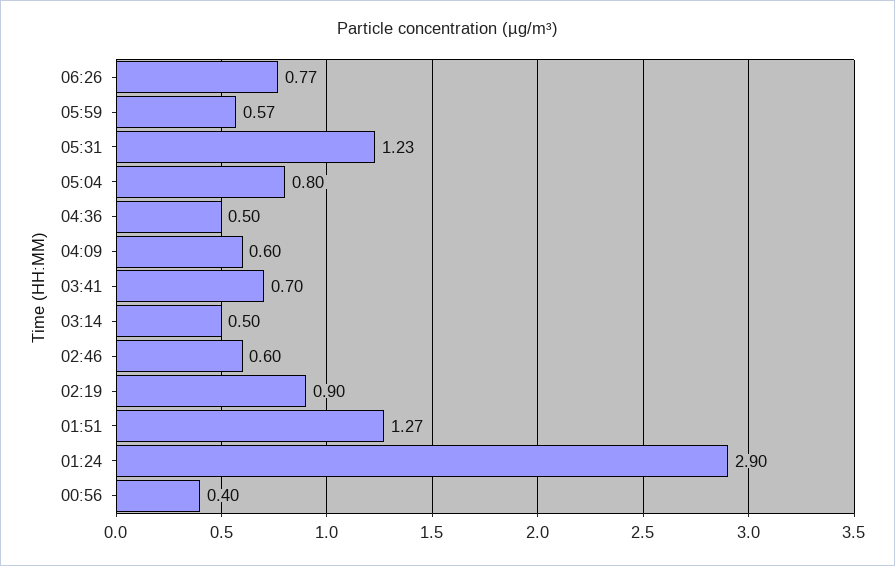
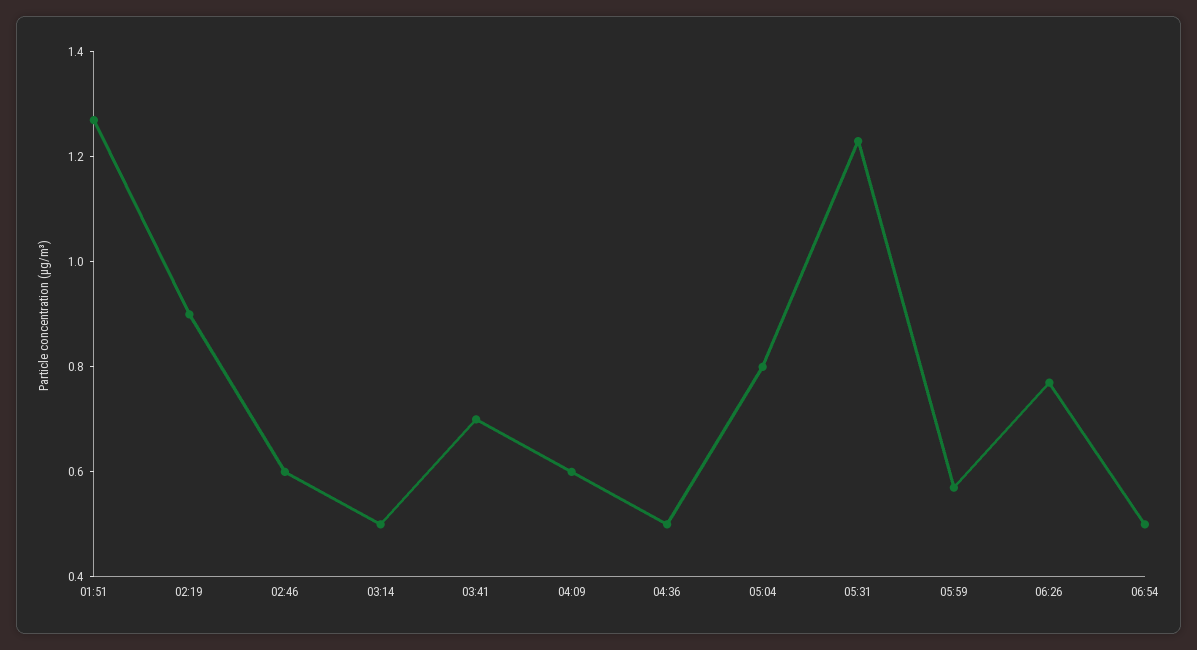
01:24: 2.9 -> none
00:56: 0.4 -> none
06:54: none -> 0.5

